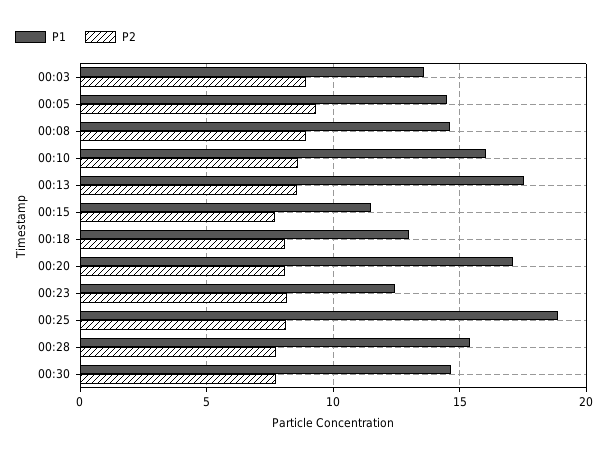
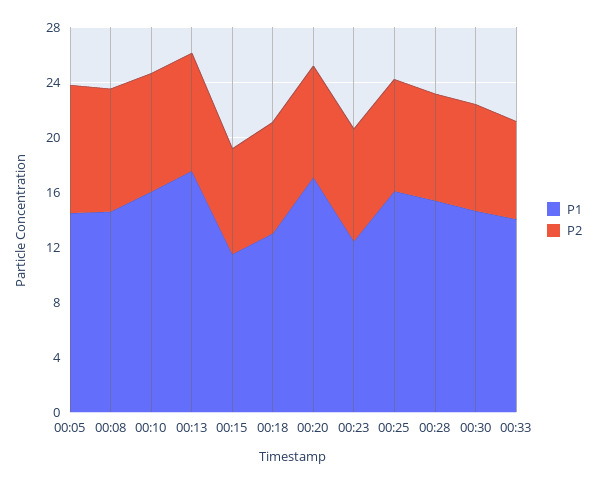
P1, 00:03: 13.5 -> none
P2, 00:03: 9 -> none
P1, 00:25: 19 -> 16
P1, 00:33: none -> 14
P2, 00:33: none -> 7

